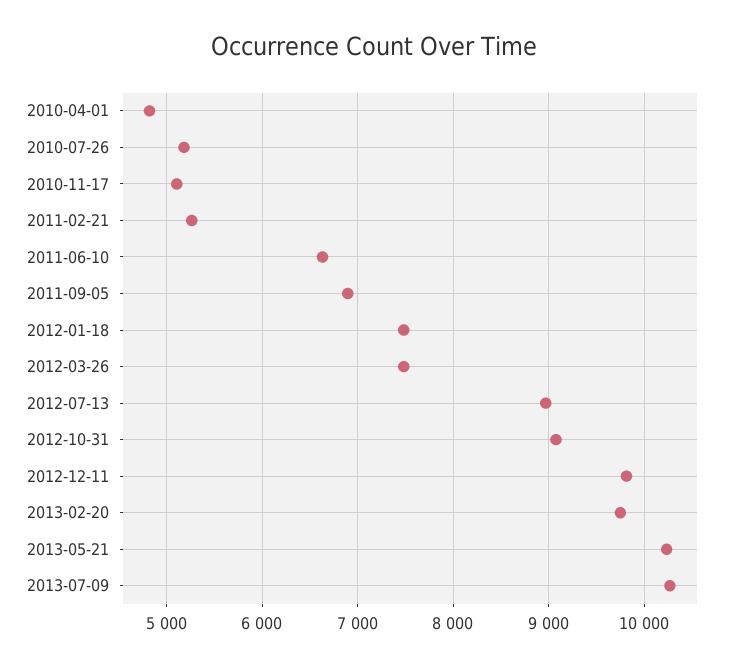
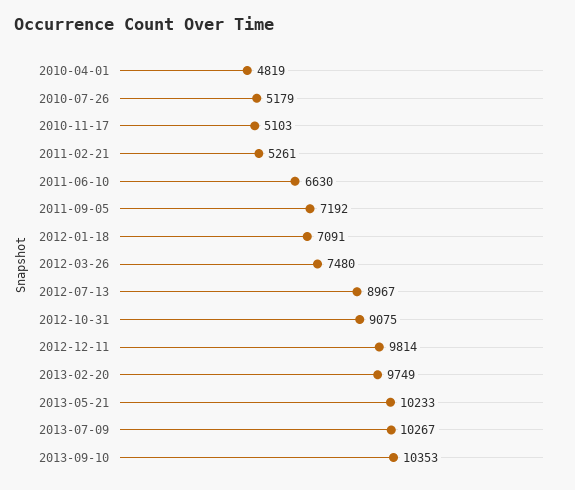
2011-09-05: 6900 -> 7192
2012-01-18: 7500 -> 7091
2013-09-10: none -> 10353

